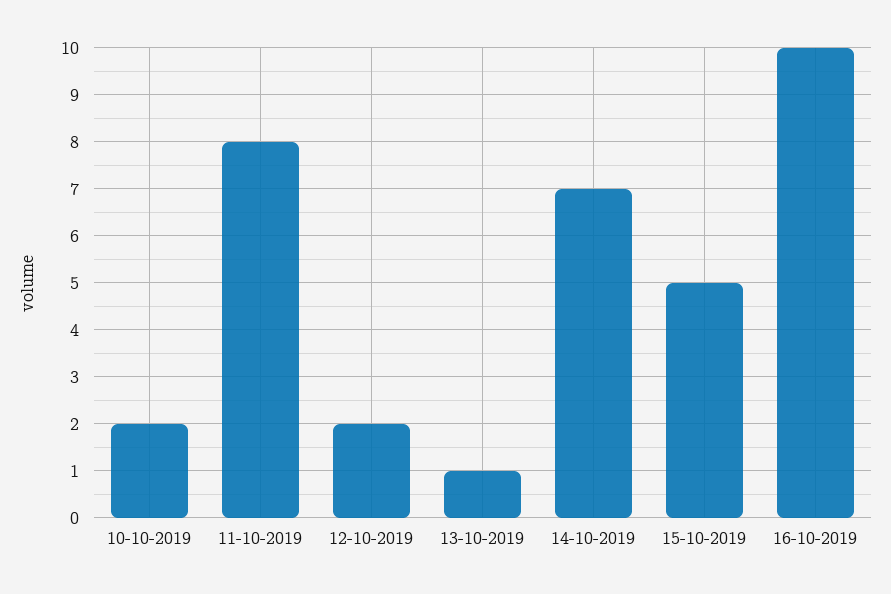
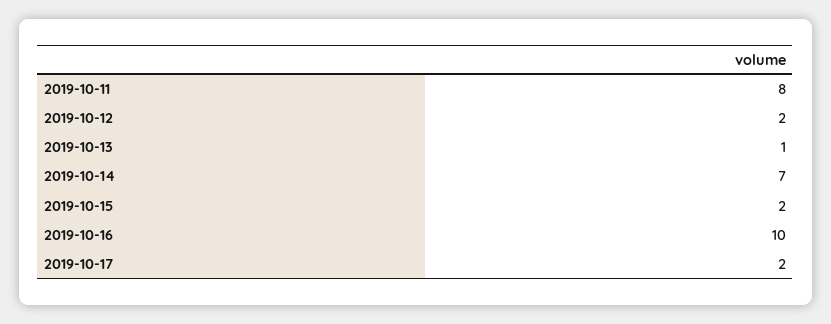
10-10-2019: 2 -> none
15-10-2019: 5 -> 2
2019-10-17: none -> 2

